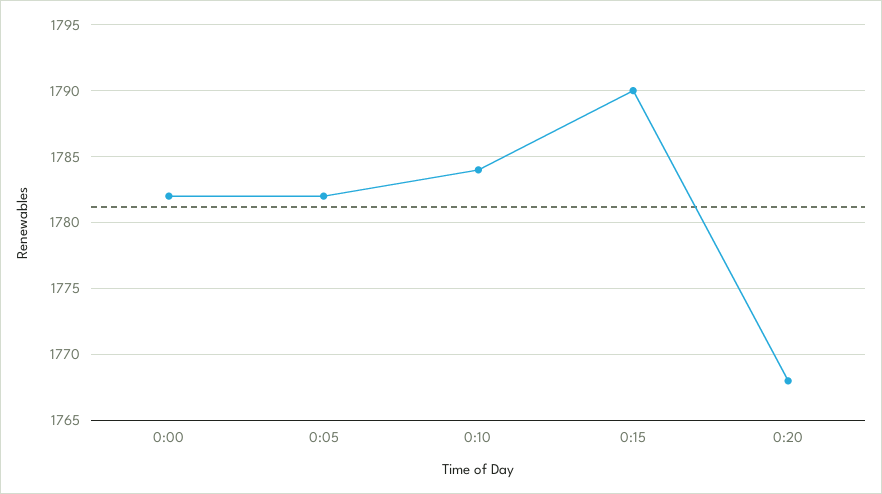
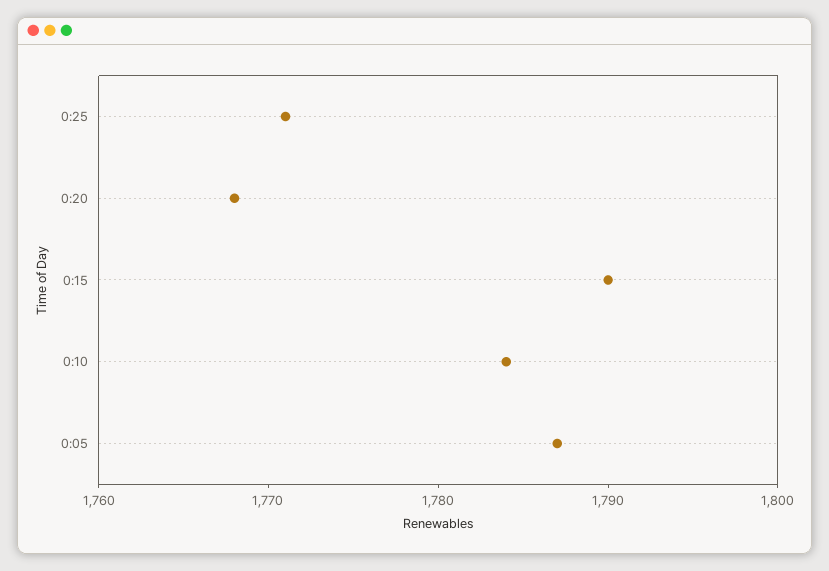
0:00: 1782 -> none
0:05: 1782 -> 1787
0:25: none -> 1771

